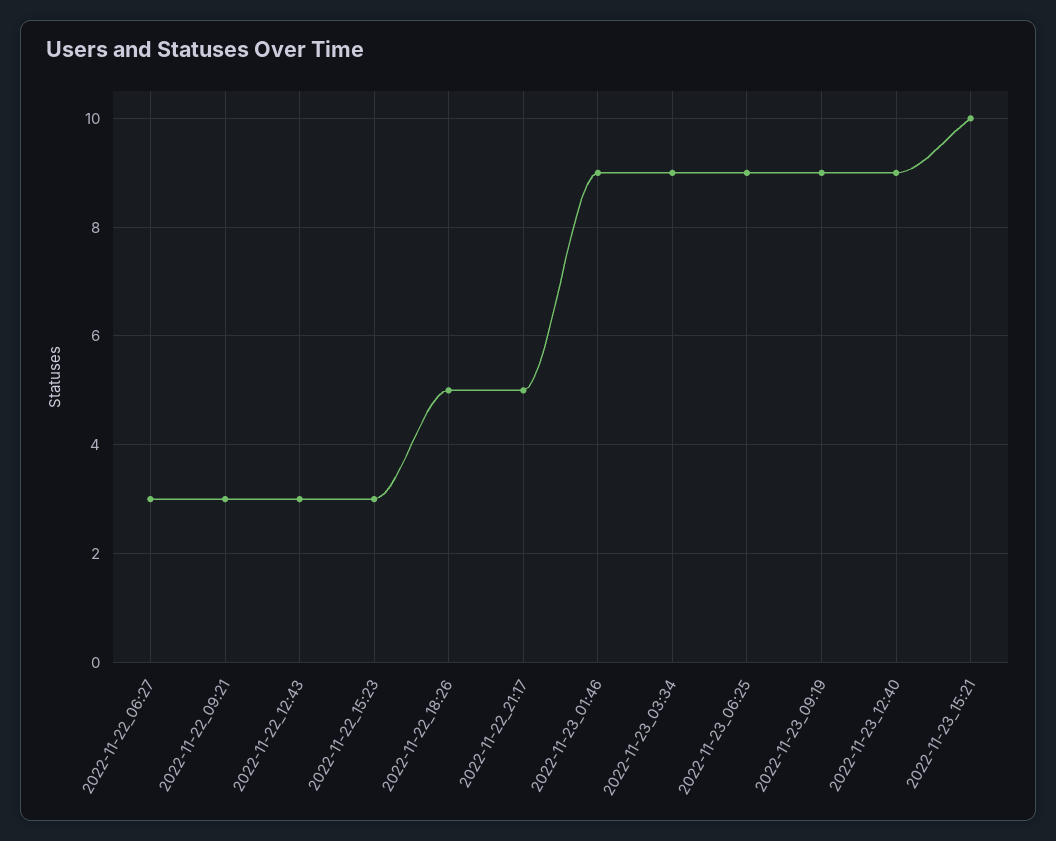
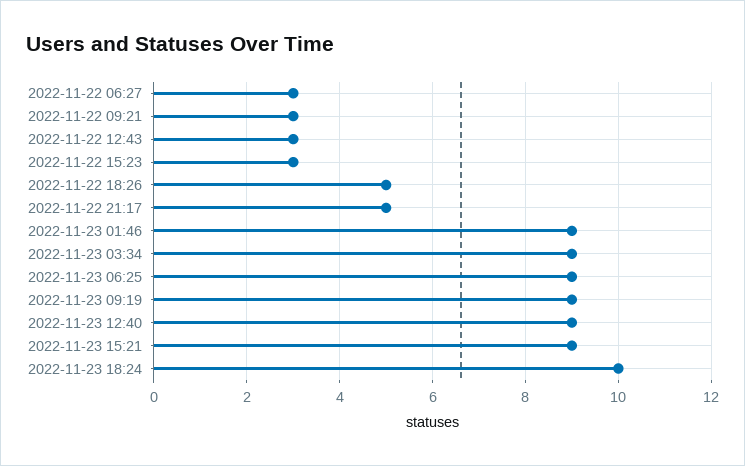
2022-11-23_15:21: 10 -> 9
2022-11-23 18:24: none -> 10

